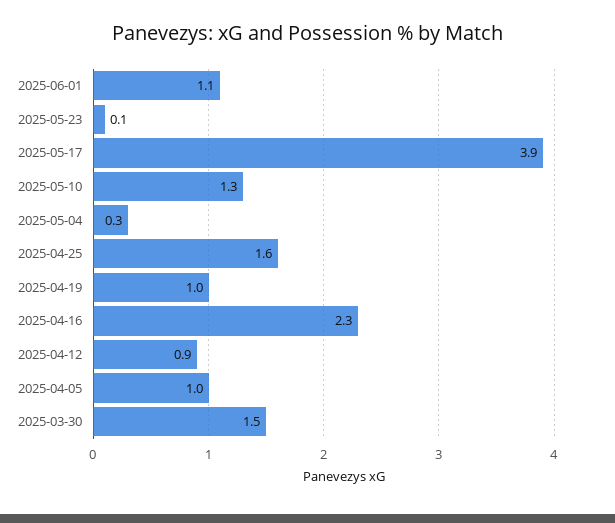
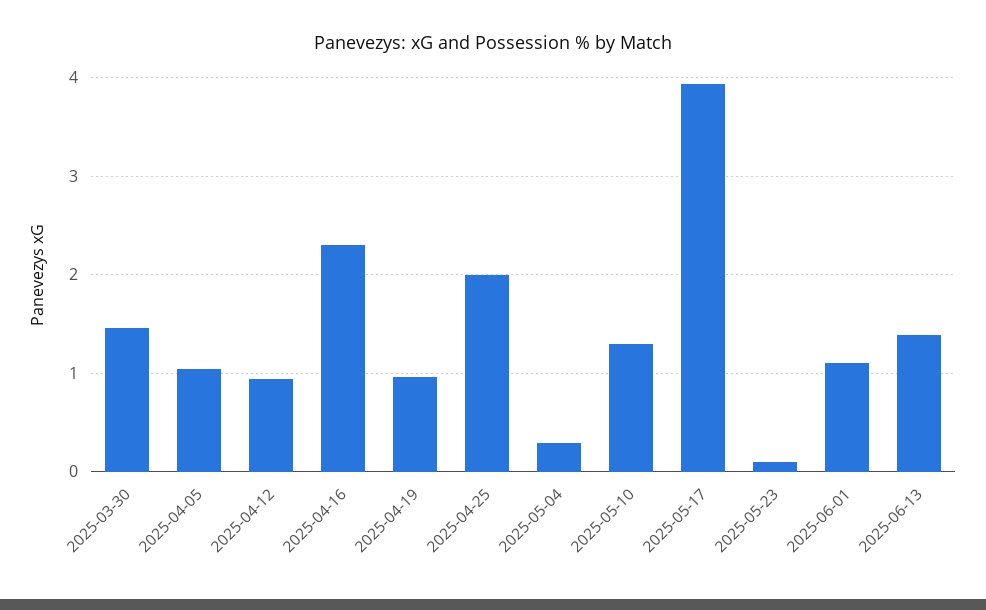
2025-04-25: 1.6 -> 2
2025-06-13: none -> 1.4

